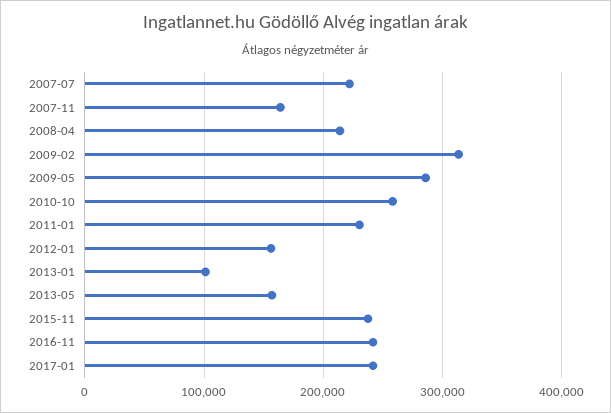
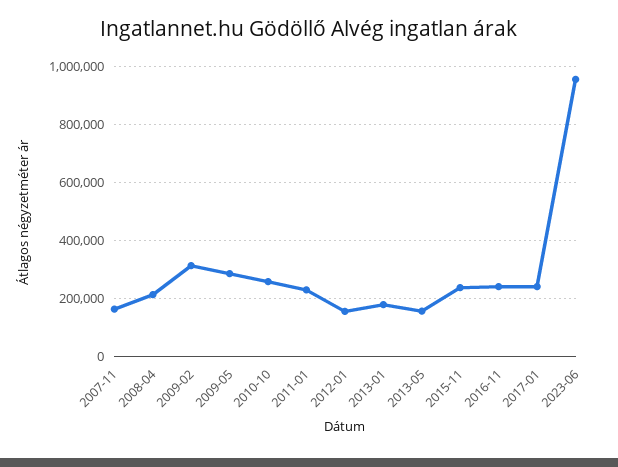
2007-07: 220000 -> none
2013-01: 100000 -> 175000
2023-06: none -> 950000

